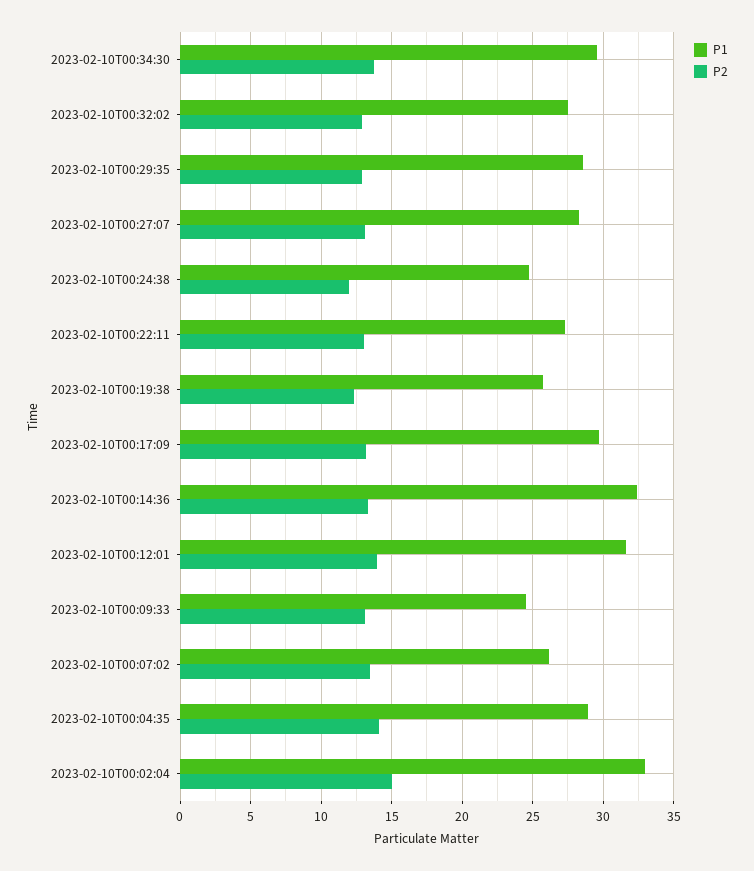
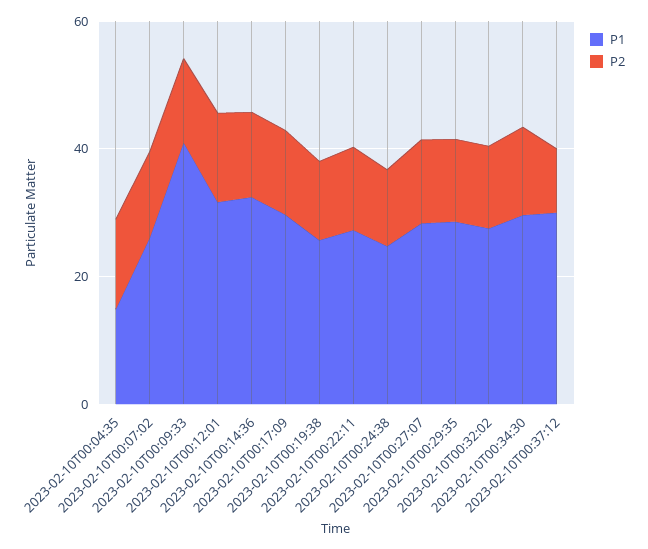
P1, 2023-02-10T00:09:33: 24.5 -> 40
P1, 2023-02-10T00:04:35: 29 -> 15
P1, 2023-02-10T00:02:04: 33 -> none
P2, 2023-02-10T00:02:04: 15 -> none
P1, 2023-02-10T00:37:12: none -> 30
P2, 2023-02-10T00:37:12: none -> 10

